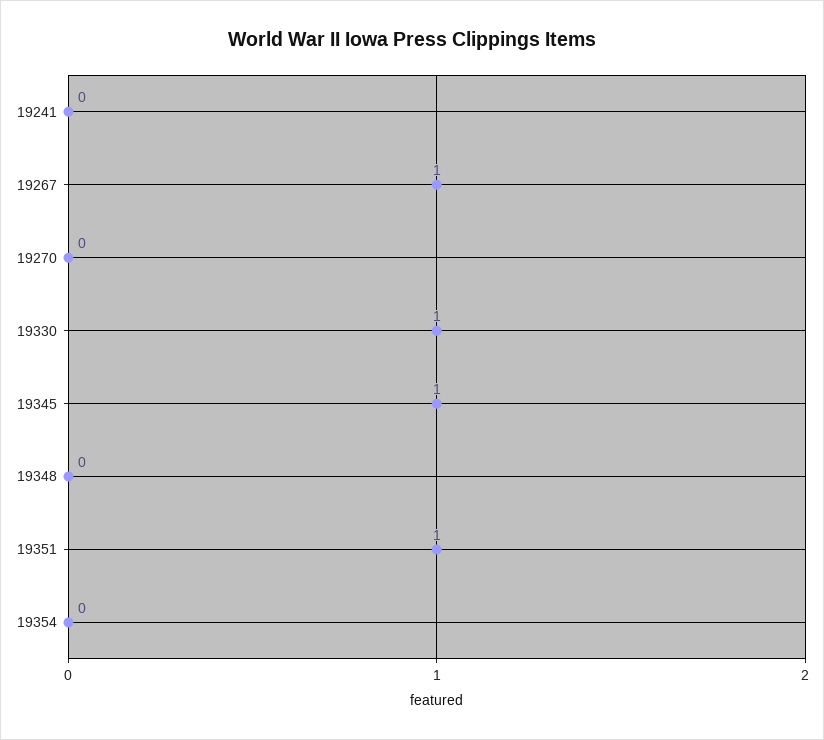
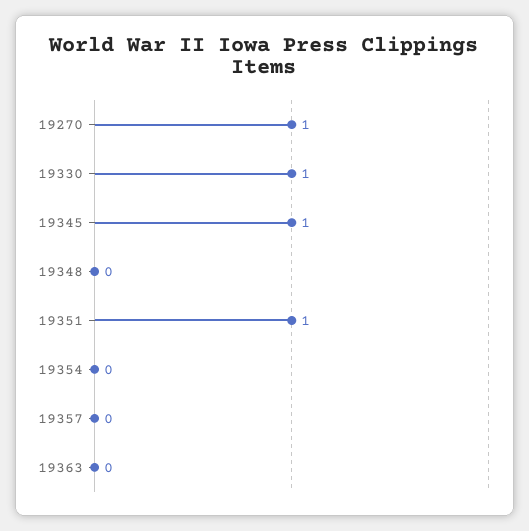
19241: 0 -> none
19267: 1 -> none
19270: 0 -> 1
19357: none -> 0
19363: none -> 0

